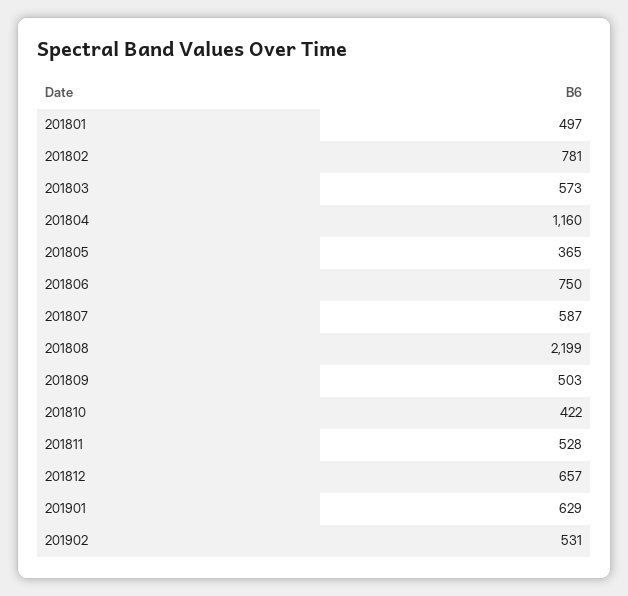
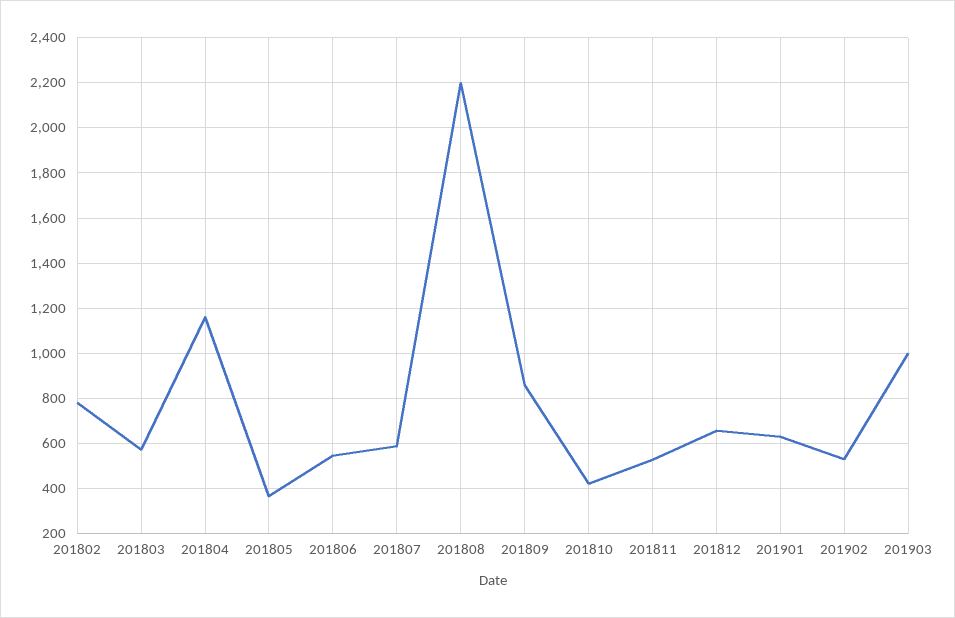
201801: 497 -> none
201806: 750 -> 550
201809: 503 -> 850
201903: none -> 1000

